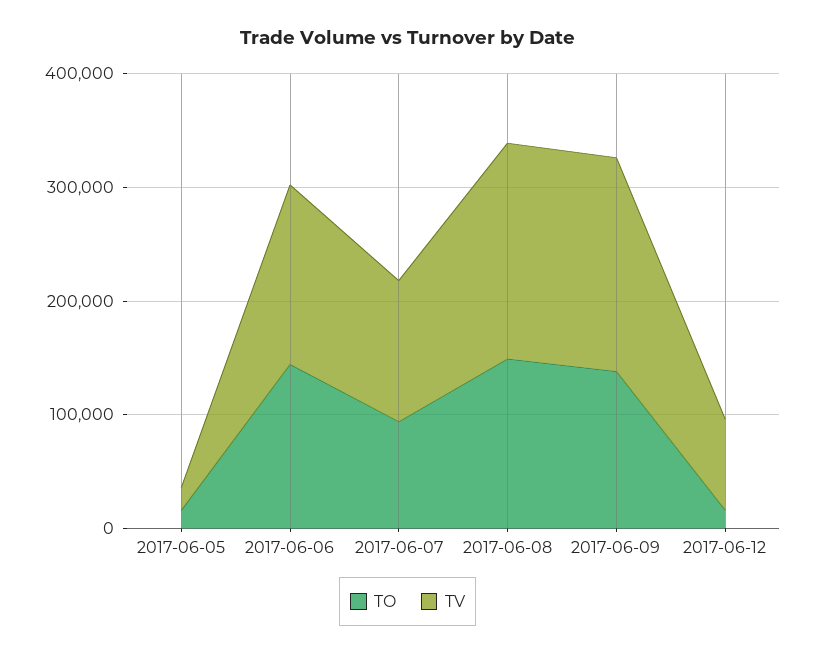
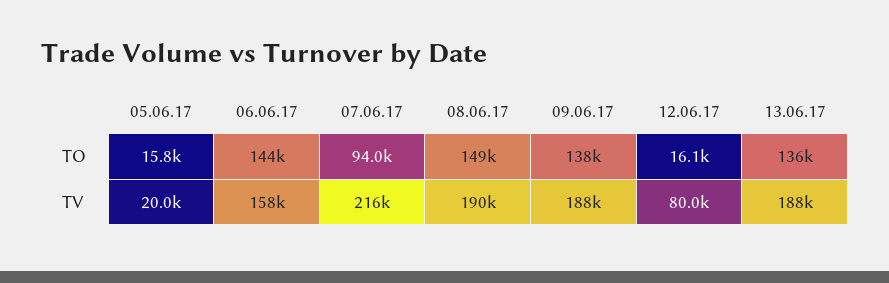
TV, 2017-06-07: 120000 -> 216000
TO, 13.06.17: none -> 136000
TV, 13.06.17: none -> 188000

